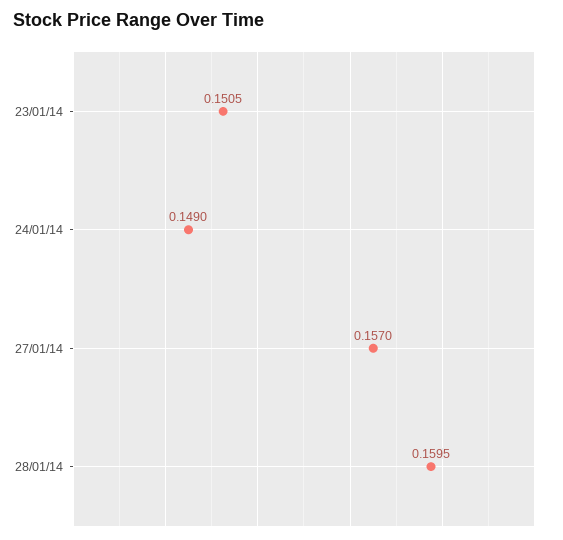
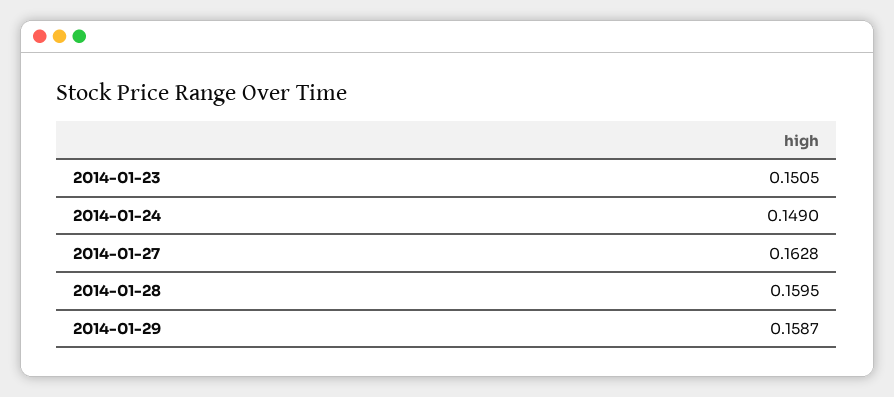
27/01/14: 0.157 -> 0.1628
2014-01-29: none -> 0.1587

